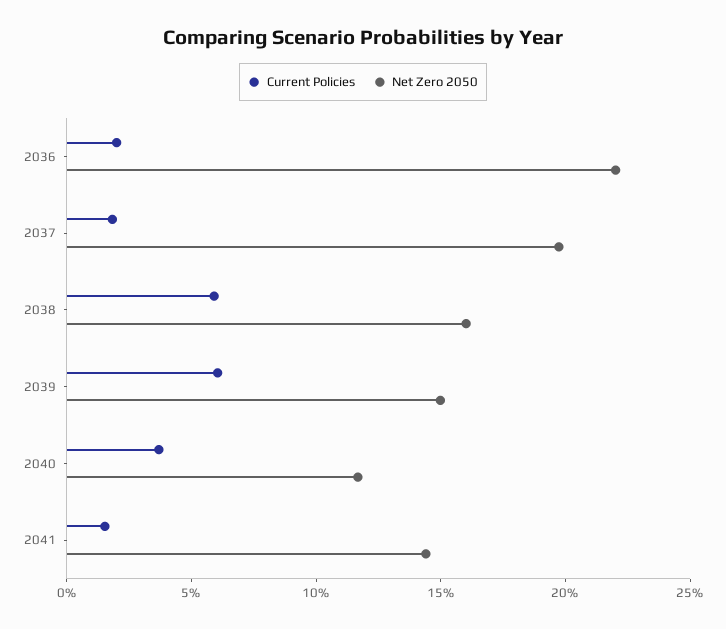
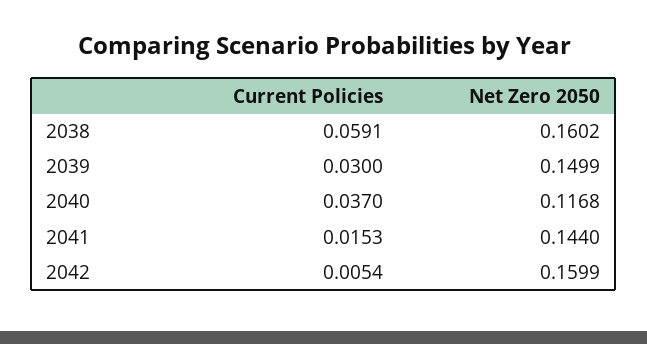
Current Policies, 2036: 0.02 -> none
Net Zero 2050, 2036: 0.22 -> none
Current Policies, 2037: 0.02 -> none
Net Zero 2050, 2037: 0.2 -> none
Current Policies, 2039: 0.06 -> 0.03
Current Policies, 2042: none -> 0.0054
Net Zero 2050, 2042: none -> 0.1599

